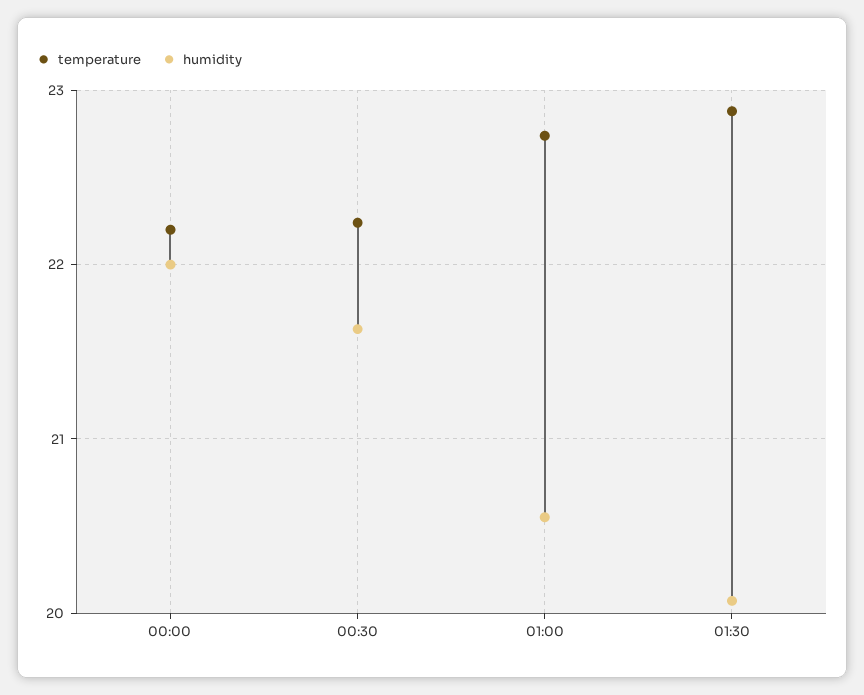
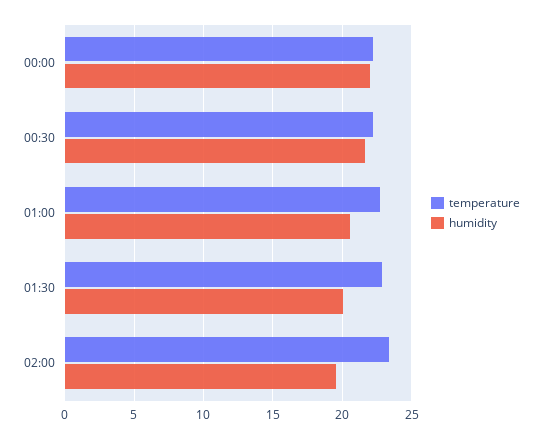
temperature, 02:00: none -> 23.5
humidity, 02:00: none -> 19.5

